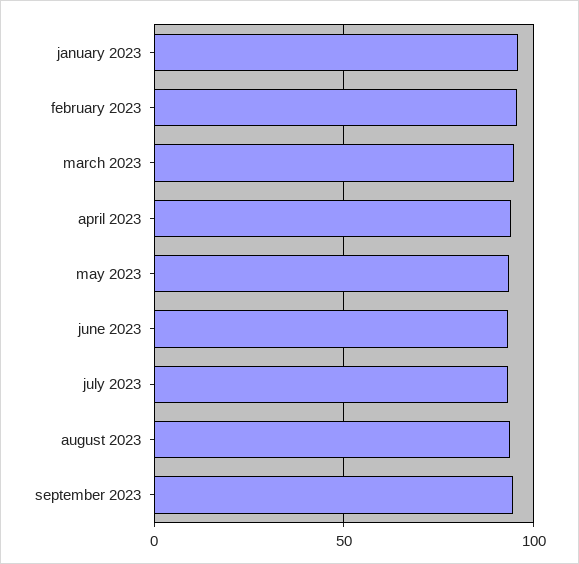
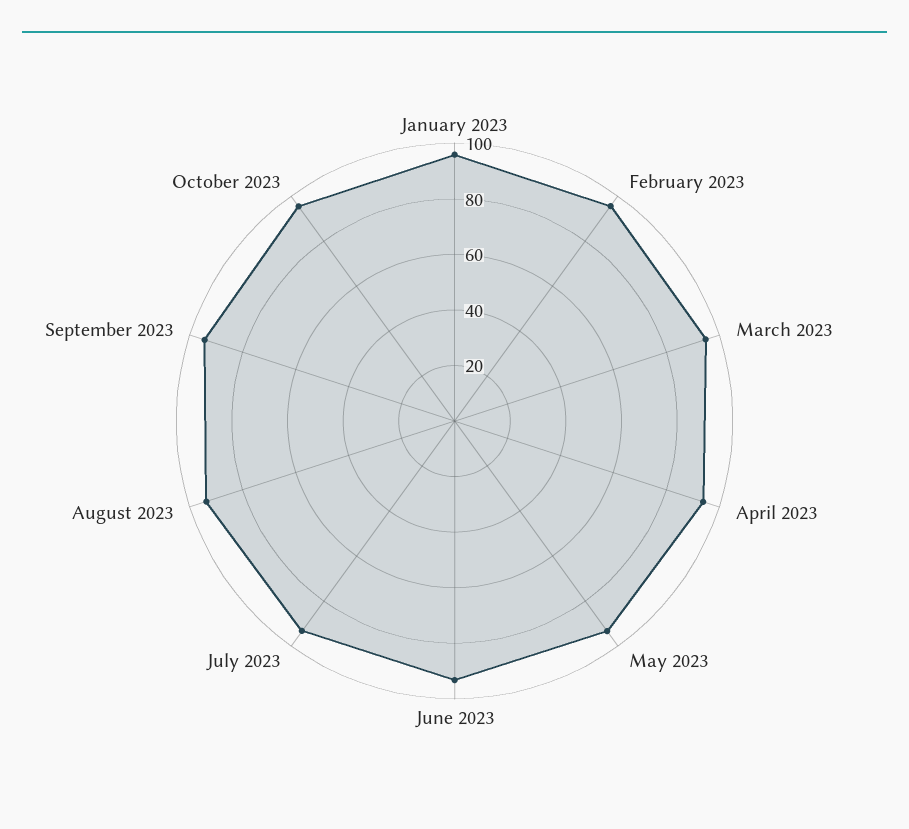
October 2023: none -> 95

